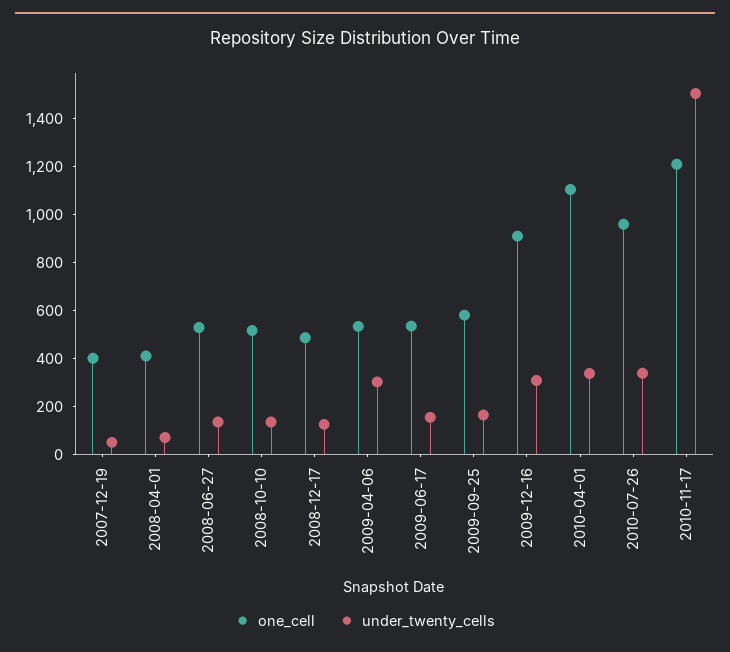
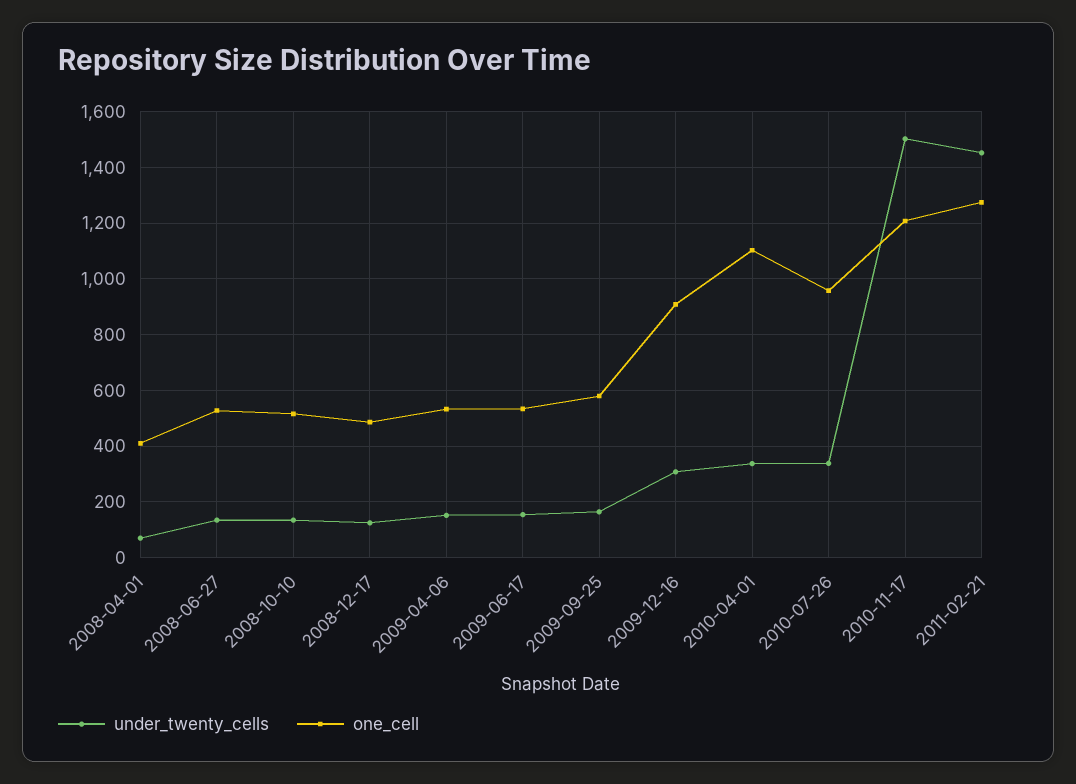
one_cell, 2007-12-19: 400 -> none
under_twenty_cells, 2007-12-19: 50 -> none
under_twenty_cells, 2009-04-06: 300 -> 150
under_twenty_cells, 2011-02-21: none -> 1450
one_cell, 2011-02-21: none -> 1275

